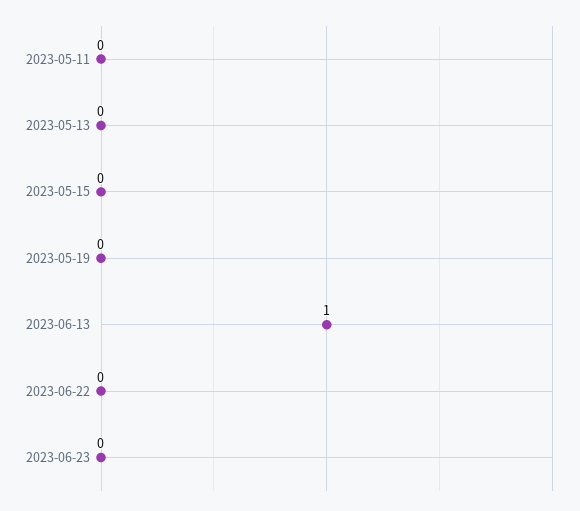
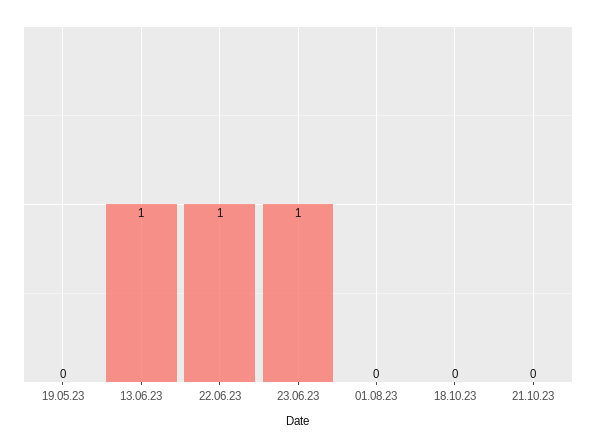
2023-05-11: 0 -> none
2023-05-13: 0 -> none
2023-05-15: 0 -> none
2023-06-22: 0 -> 1
2023-06-23: 0 -> 1
01.08.23: none -> 0
18.10.23: none -> 0
21.10.23: none -> 0

